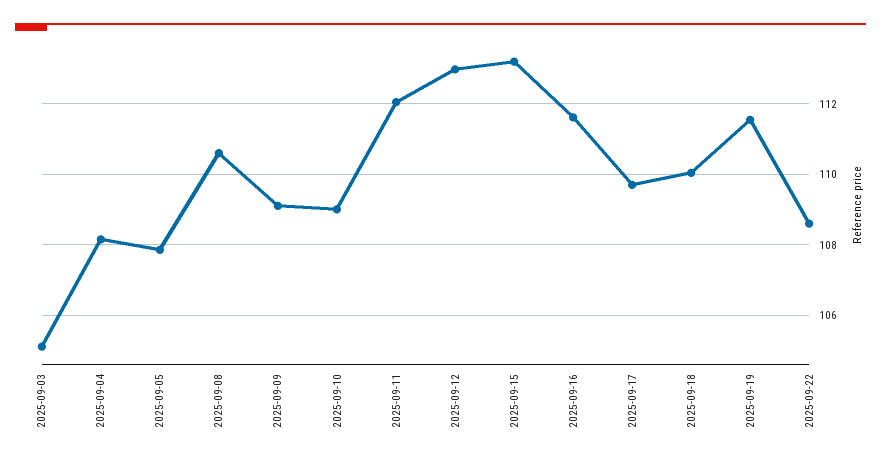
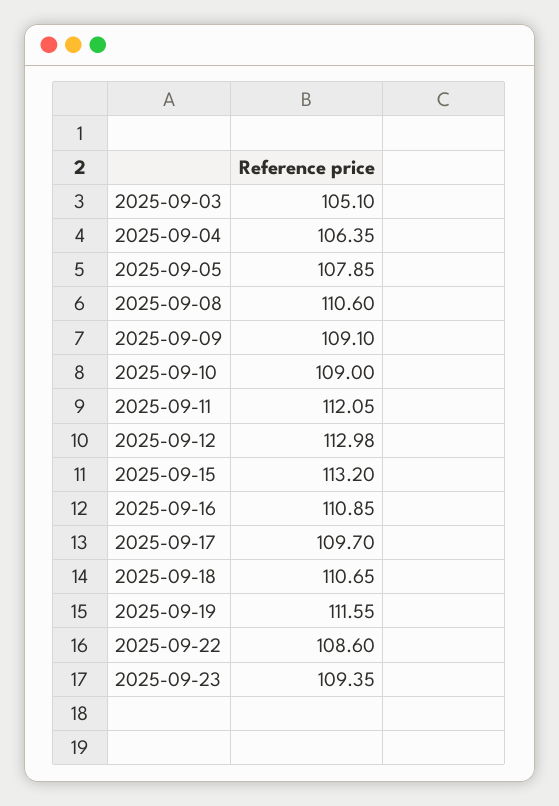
2025-09-04: 108.2 -> 106.35
2025-09-16: 111.6 -> 110.85
2025-09-18: 110 -> 110.65
2025-09-23: none -> 109.35

